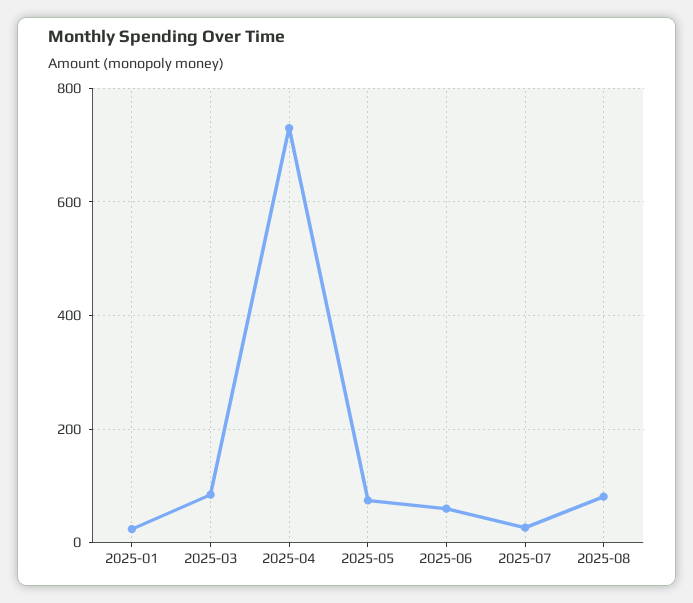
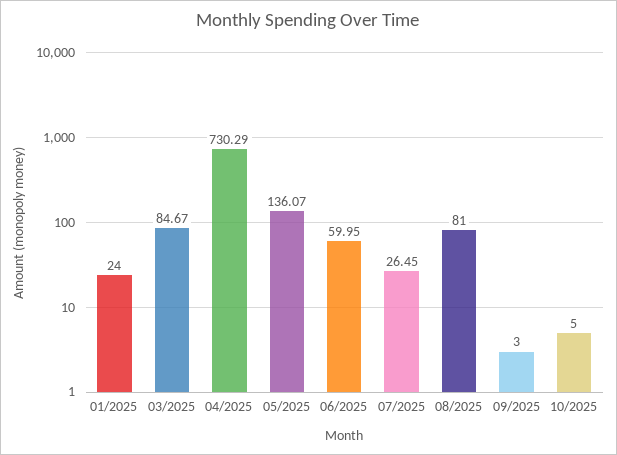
2025-05: 80 -> 136.07
09/2025: none -> 3
10/2025: none -> 5

